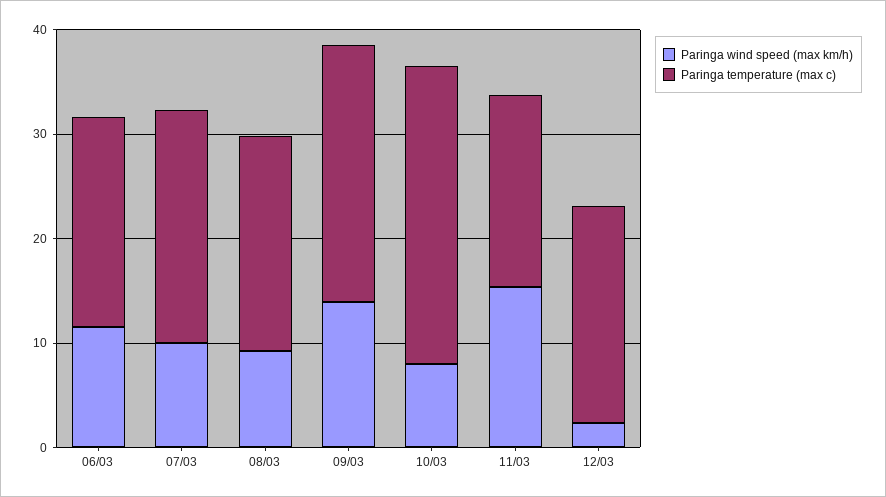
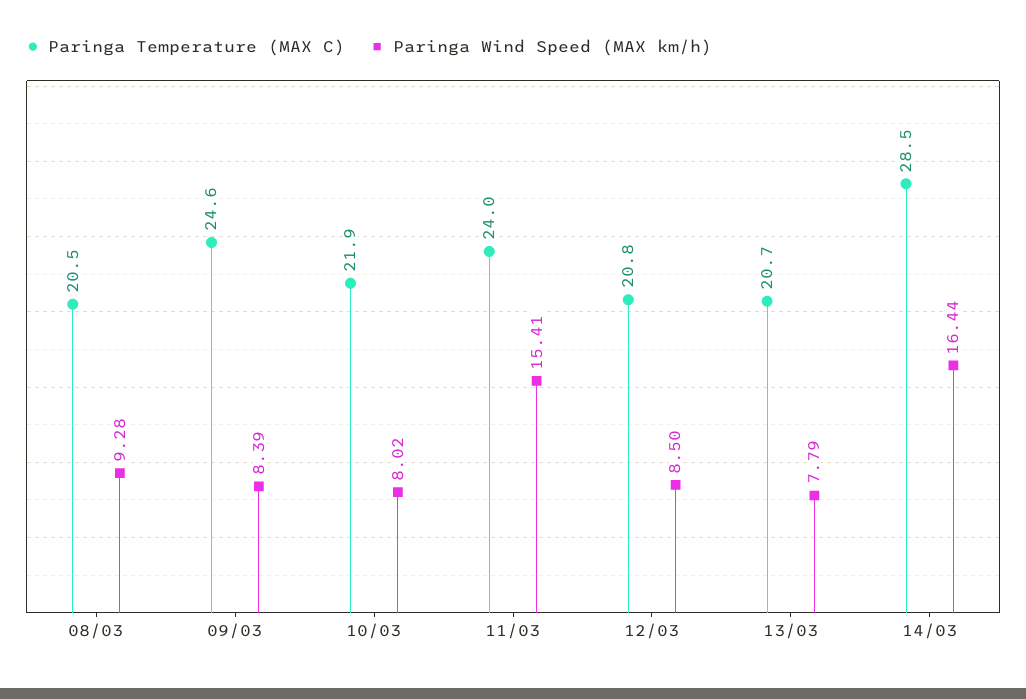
Paringa wind speed (max km/h), 06/03: 12 -> none
Paringa temperature (max c), 06/03: 20 -> none
Paringa wind speed (max km/h), 07/03: 10 -> none
Paringa temperature (max c), 07/03: 22 -> none
Paringa wind speed (max km/h), 09/03: 14 -> 8.39
Paringa temperature (max c), 10/03: 28 -> 21.9
Paringa temperature (max c), 11/03: 18 -> 24
Paringa wind speed (max km/h), 12/03: 2 -> 8.5
Paringa temperature (max c), 13/03: none -> 20.7
Paringa wind speed (max km/h), 13/03: none -> 7.79
Paringa temperature (max c), 14/03: none -> 28.5
Paringa wind speed (max km/h), 14/03: none -> 16.44

